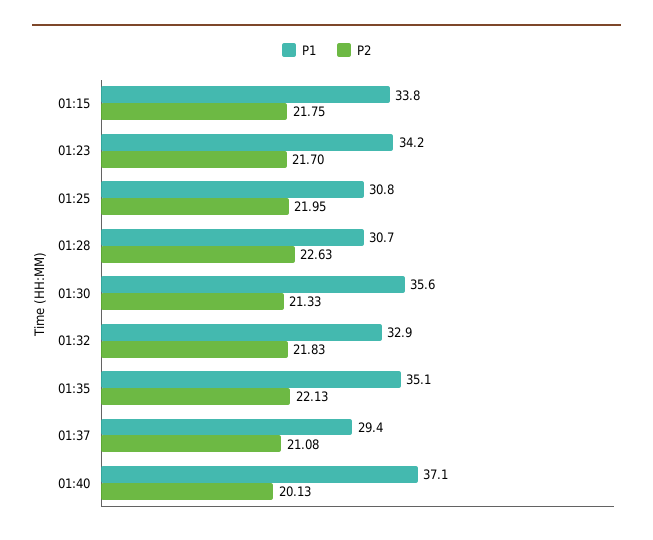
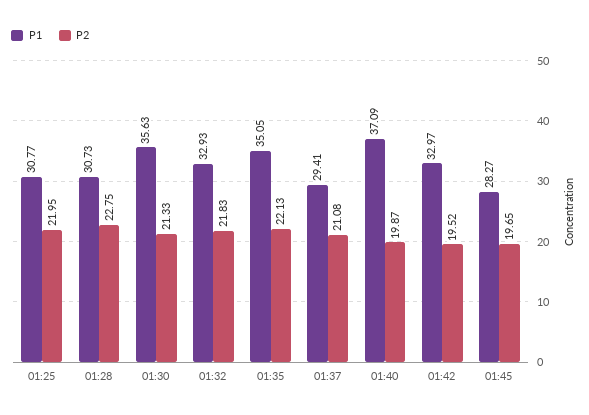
P1, 01:15: 33.8 -> none
P2, 01:15: 21.75 -> none
P1, 01:23: 34.2 -> none
P2, 01:23: 21.7 -> none
P2, 01:28: 22.63 -> 22.75
P2, 01:40: 20.13 -> 19.87
P1, 01:42: none -> 32.97
P2, 01:42: none -> 19.52
P1, 01:45: none -> 28.27
P2, 01:45: none -> 19.65

